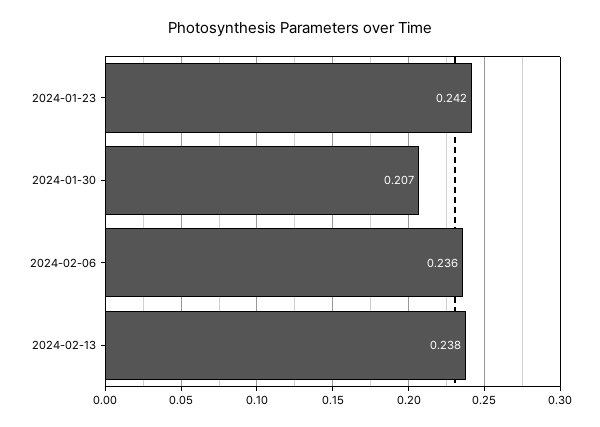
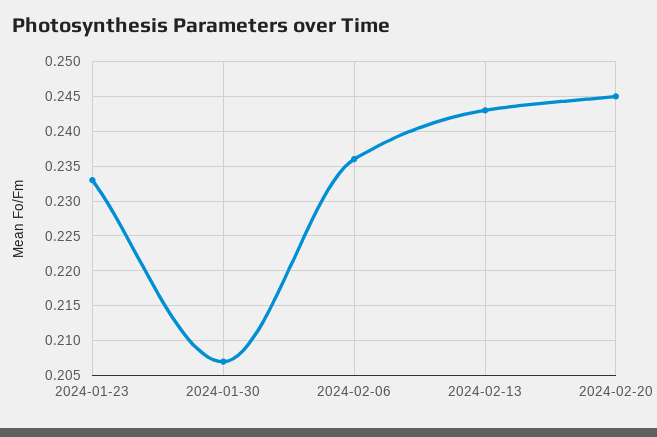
2024-01-23: 0.242 -> 0.233
2024-02-13: 0.238 -> 0.243
2024-02-20: none -> 0.245

